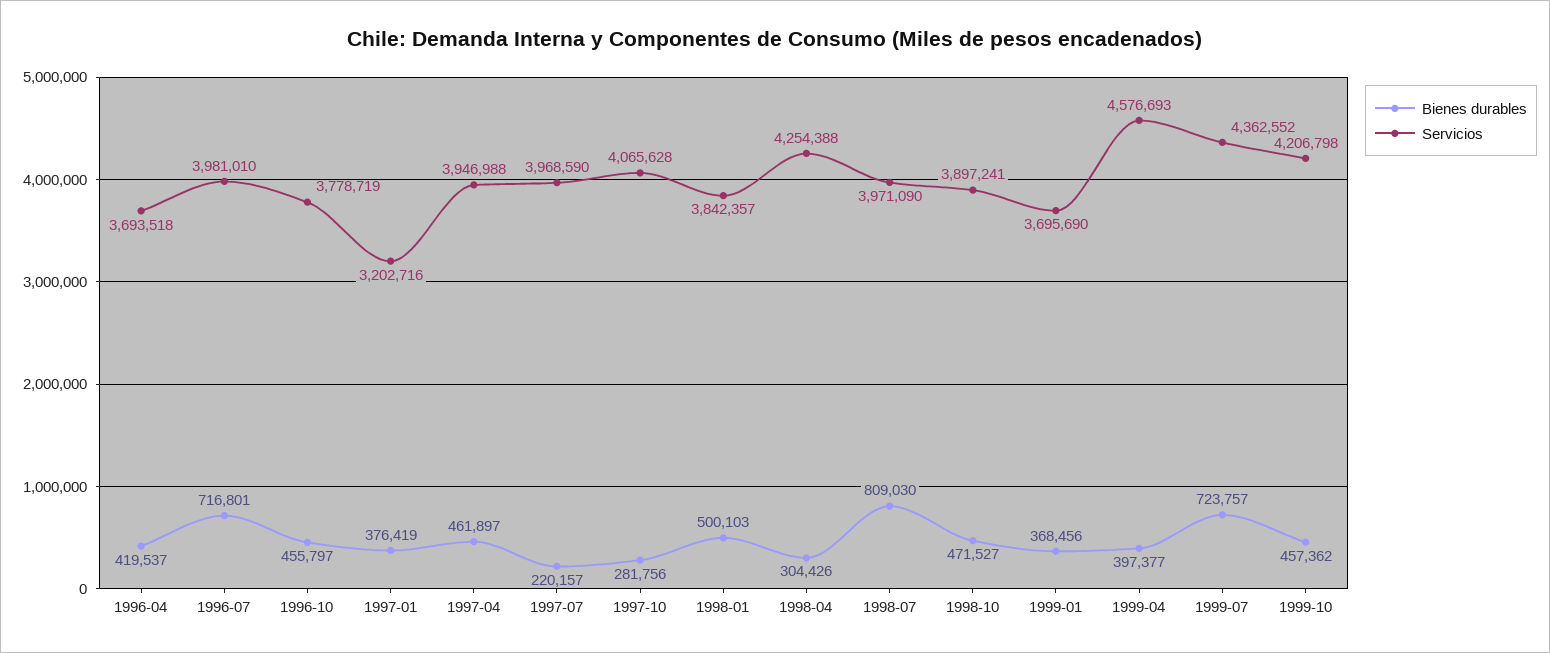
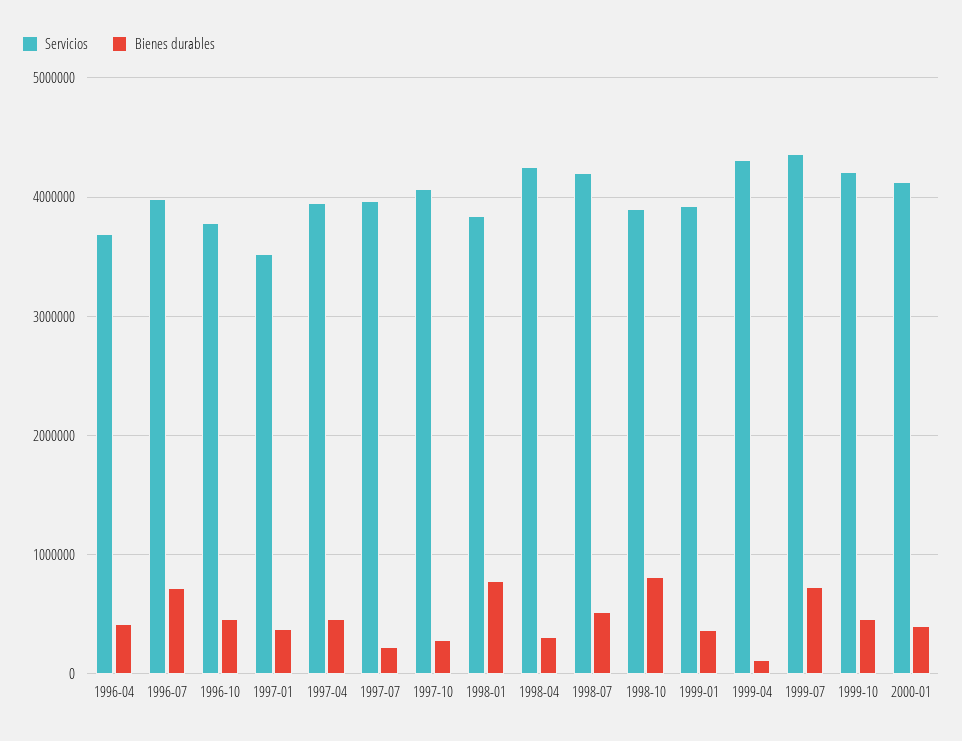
Servicios, 1997-01: 3202716 -> 3500000
Bienes durables, 1998-01: 500103 -> 800000
Bienes durables, 1998-07: 809030 -> 500000
Servicios, 1998-07: 3971090 -> 4200000
Bienes durables, 1998-10: 471527 -> 800000
Servicios, 1999-01: 3695690 -> 3900000
Bienes durables, 1999-04: 397377 -> 100000
Servicios, 1999-04: 4576693 -> 4300000
Servicios, 2000-01: none -> 4100000
Bienes durables, 2000-01: none -> 400000

